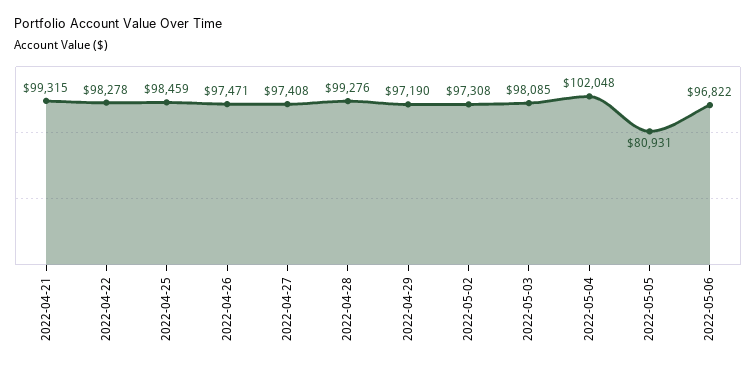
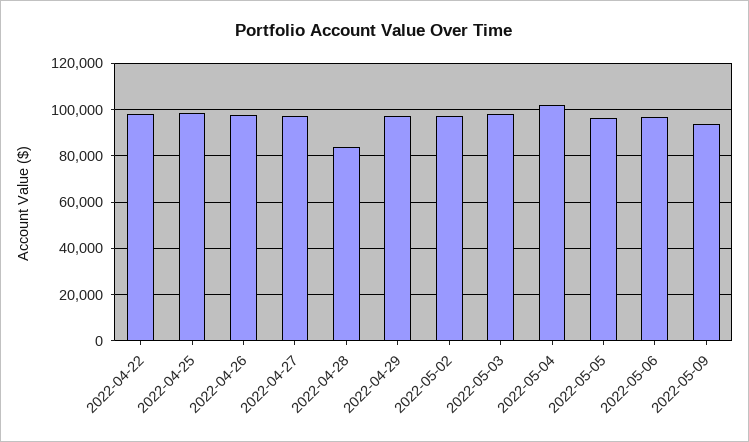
2022-04-21: 99315 -> none
2022-04-28: 99276 -> 85000
2022-05-05: 80931 -> 95000
2022-05-09: none -> 95000

